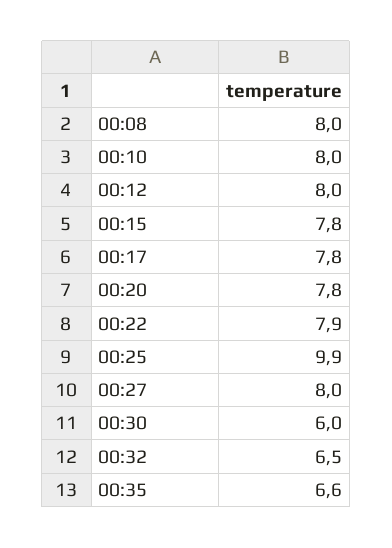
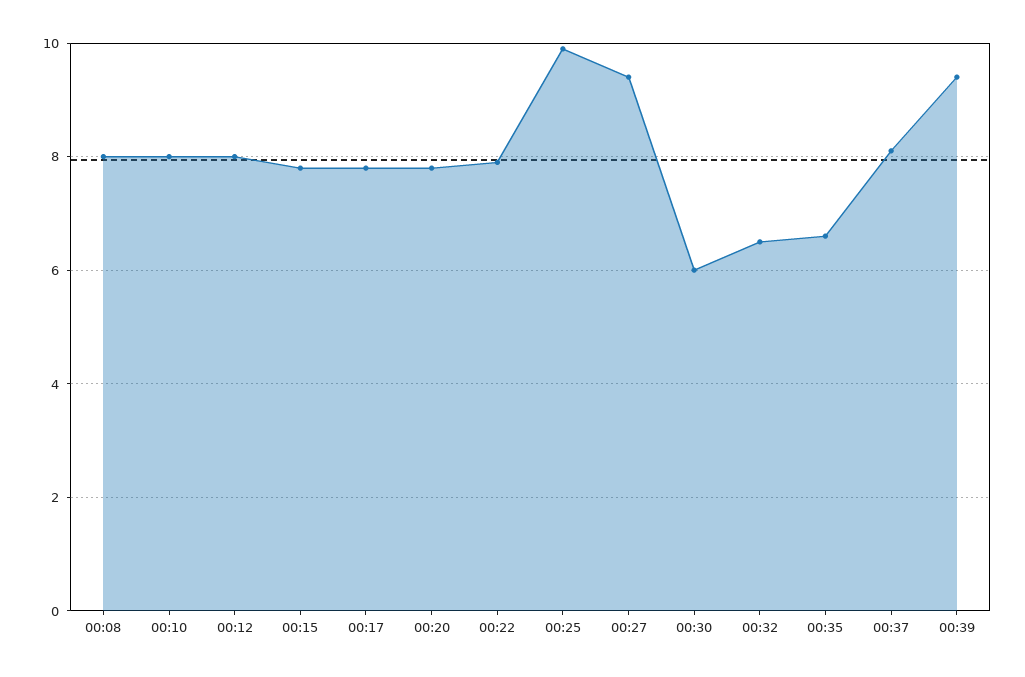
00:27: 8 -> 9.5
00:37: none -> 8
00:39: none -> 9.5

